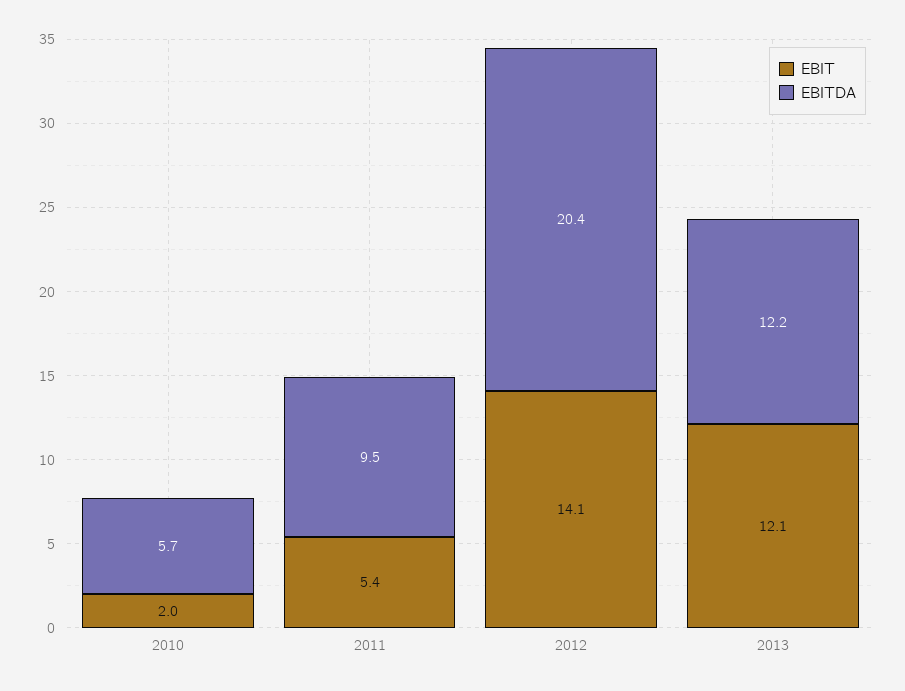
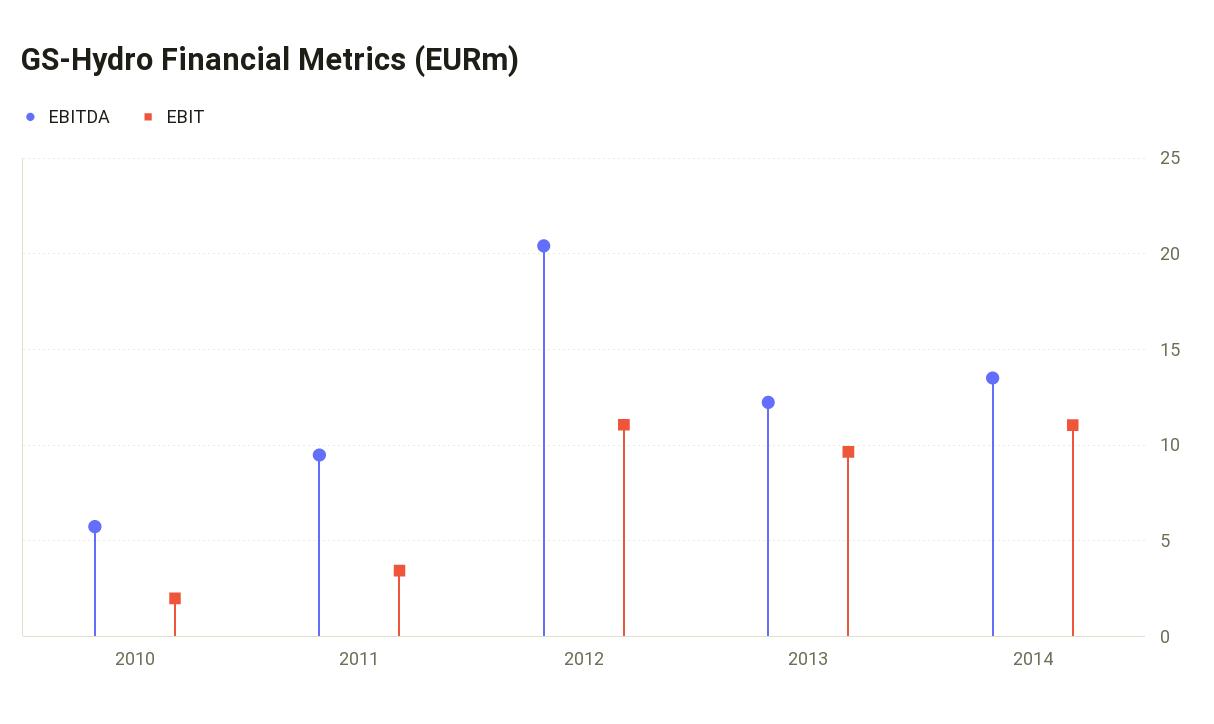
EBIT, 2011: 5.4 -> 3.5
EBIT, 2012: 14.1 -> 11
EBIT, 2013: 12.1 -> 9.5
EBITDA, 2014: none -> 13.5
EBIT, 2014: none -> 11

